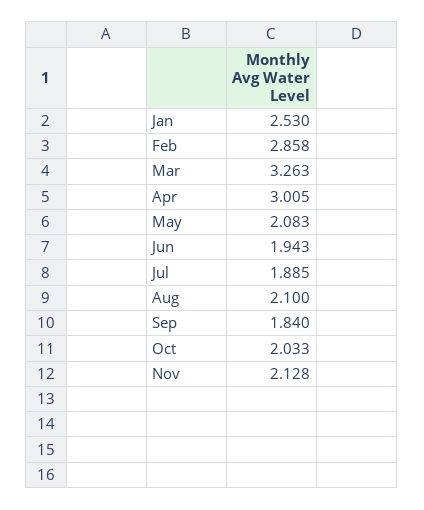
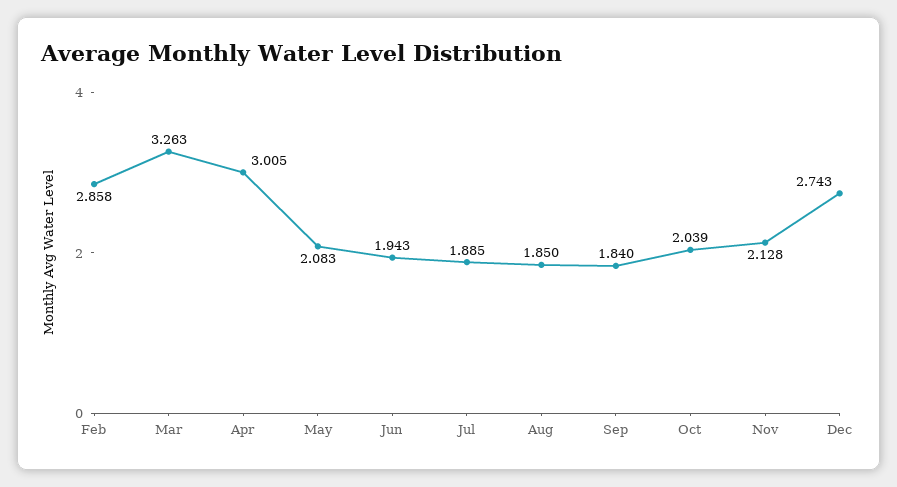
Jan: 2.53 -> none
Aug: 2.1 -> 1.85
Oct: 2.033 -> 2.039
Dec: none -> 2.743

